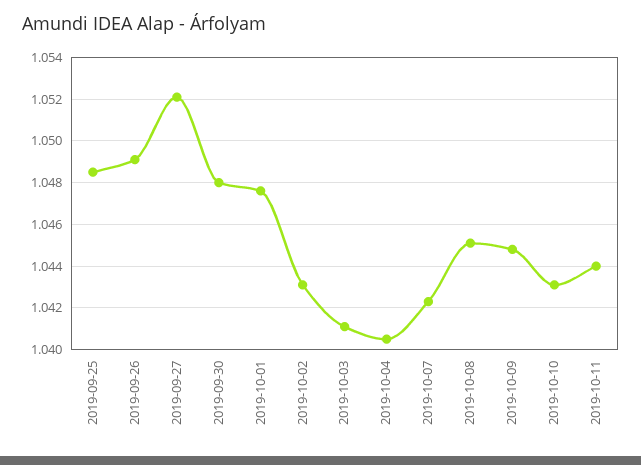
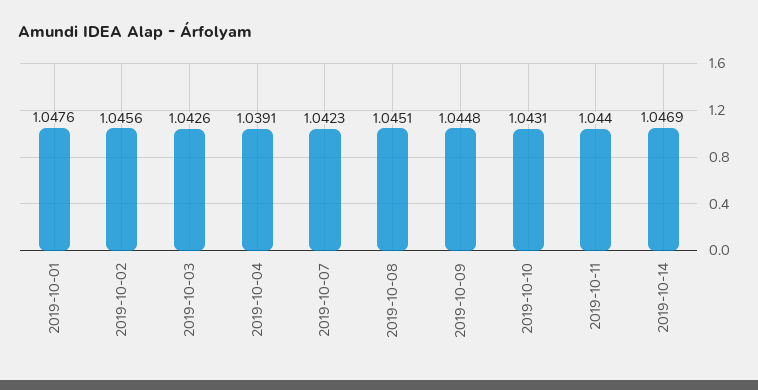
2019-09-25: 1.0485 -> none
2019-09-26: 1.049 -> none
2019-09-27: 1.052 -> none
2019-09-30: 1.048 -> none
2019-10-02: 1.043 -> 1.0456
2019-10-03: 1.041 -> 1.0426
2019-10-04: 1.0405 -> 1.0391
2019-10-14: none -> 1.0469

